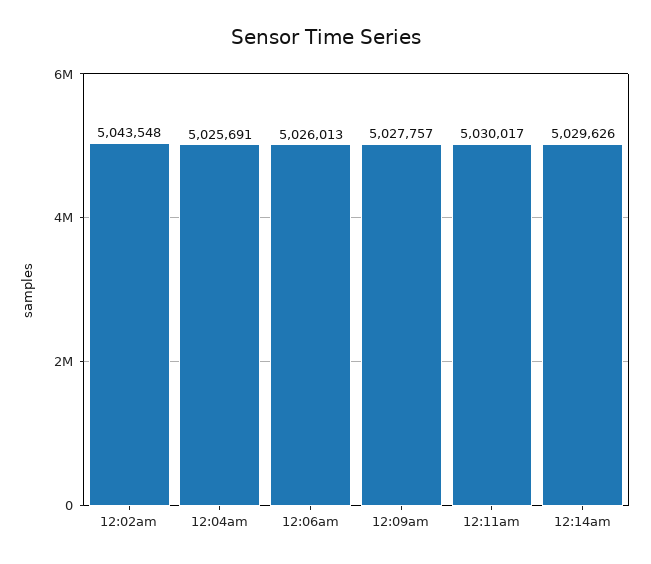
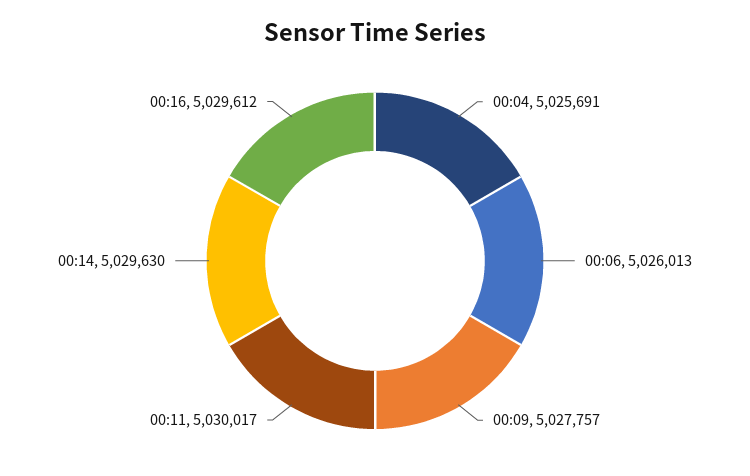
12:02am: 5043548 -> none
12:14am: 5029626 -> 5029630
00:16: none -> 5029612

